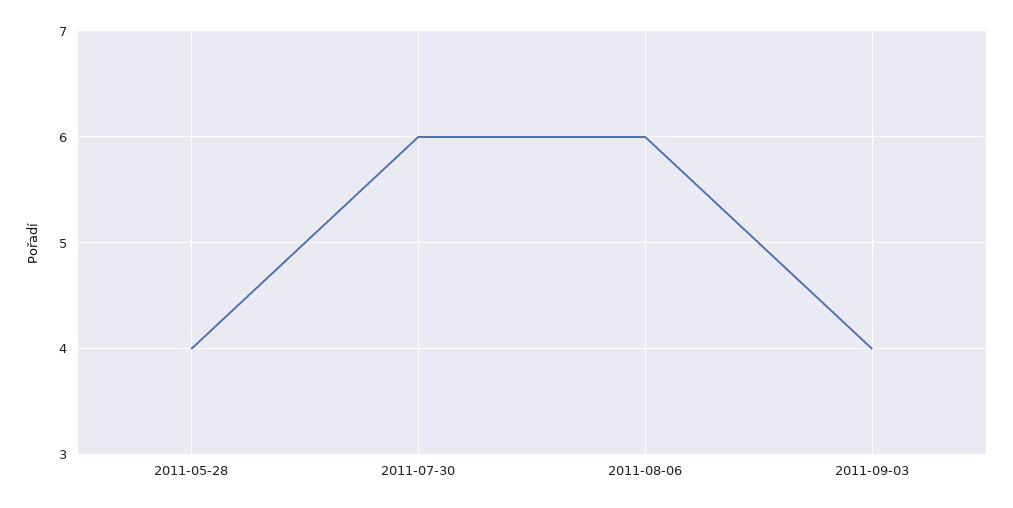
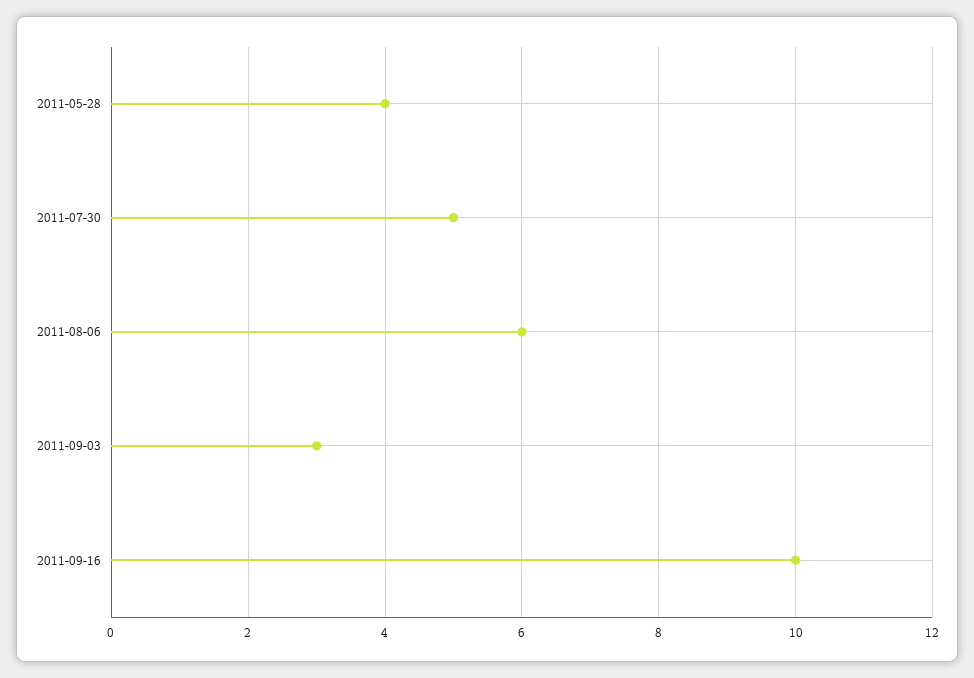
2011-07-30: 6 -> 5
2011-09-03: 4 -> 3
2011-09-16: none -> 10

